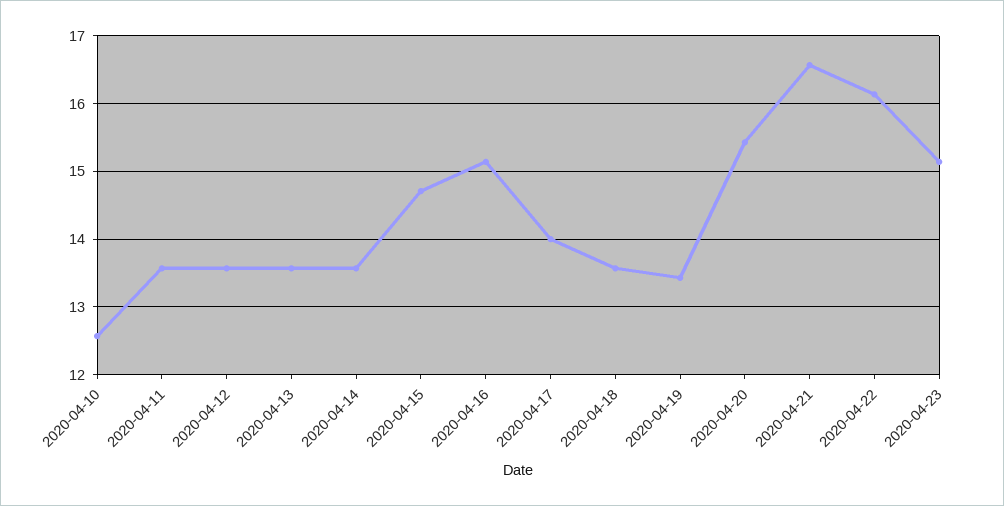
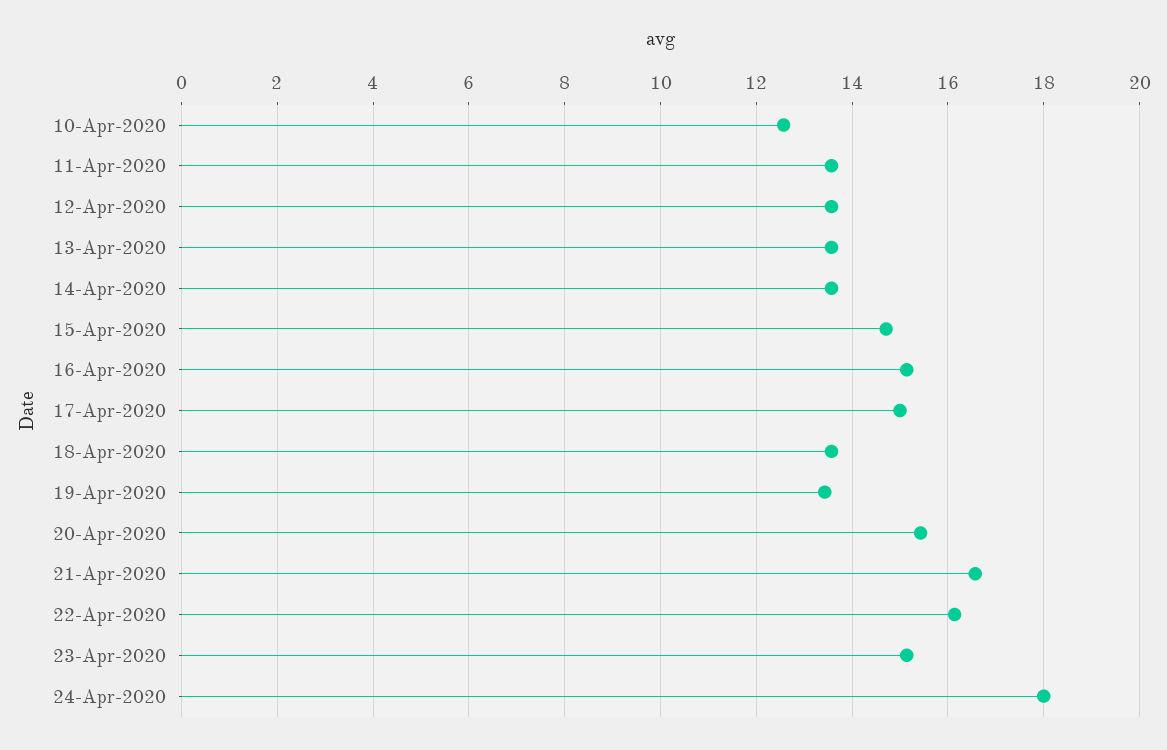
2020-04-17: 14 -> 15
24-Apr-2020: none -> 18

